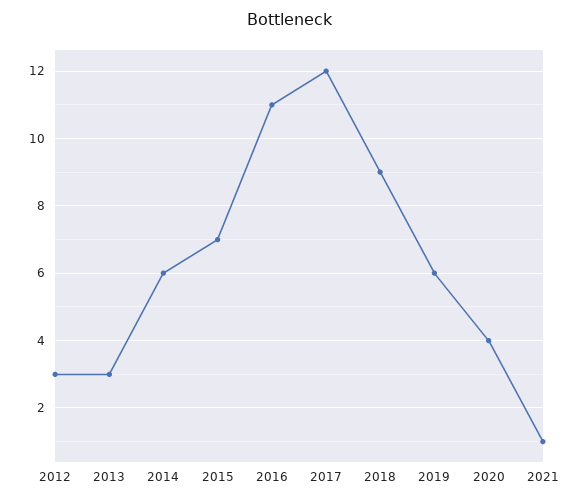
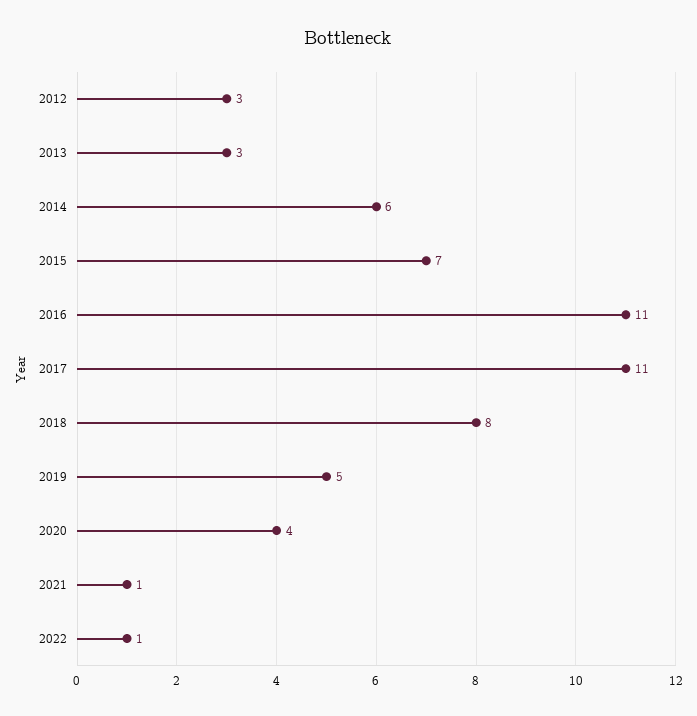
2017: 12 -> 11
2018: 9 -> 8
2019: 6 -> 5
2022: none -> 1

